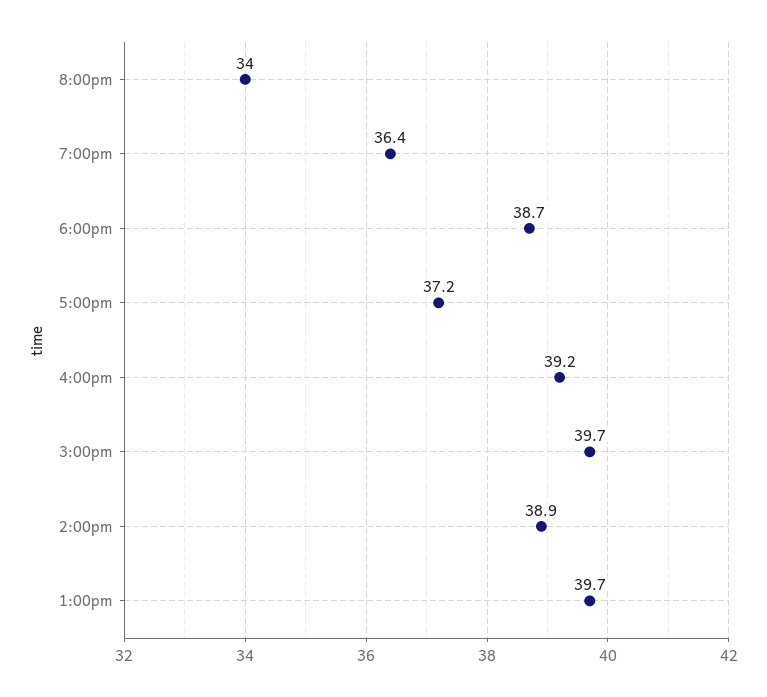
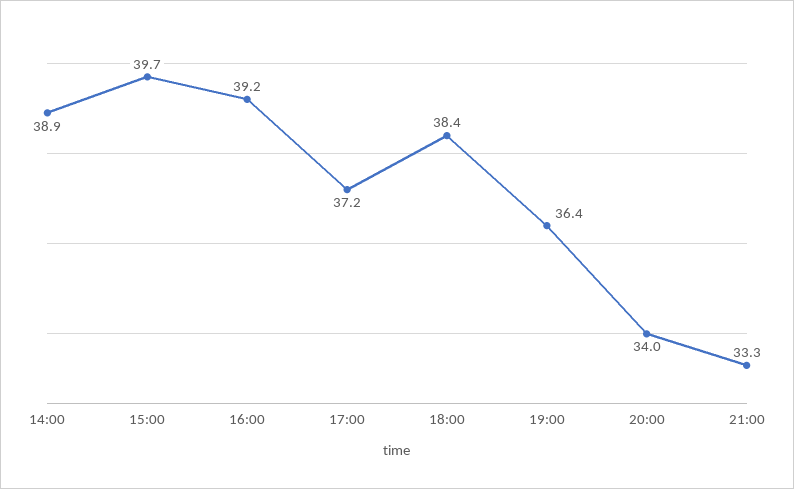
6:00pm: 38.7 -> 38.4
1:00pm: 39.7 -> none
21:00: none -> 33.3

